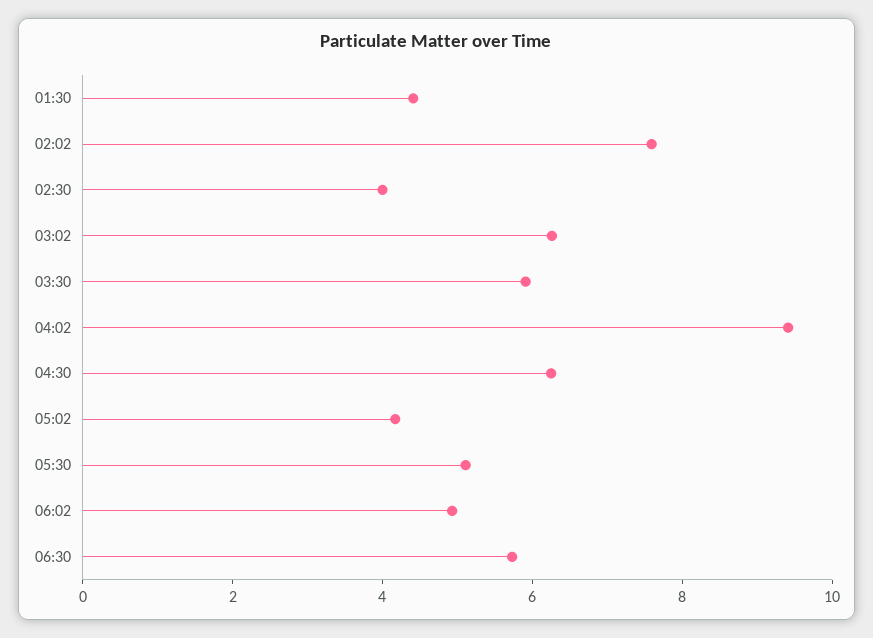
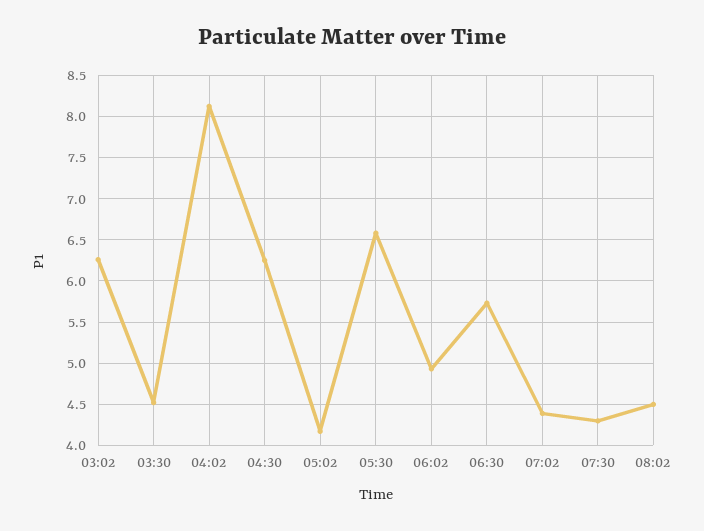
01:30: 4.5 -> none
02:02: 7.5 -> none
02:30: 4 -> none
03:30: 6 -> 4.5
04:02: 9.5 -> 8.1
05:30: 5 -> 6.6
07:02: none -> 4.4
07:30: none -> 4.3
08:02: none -> 4.5

